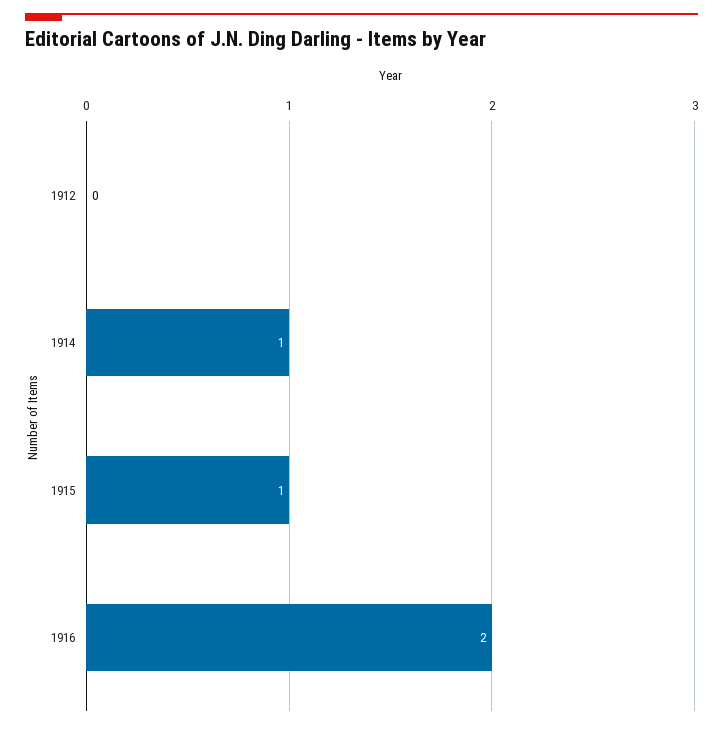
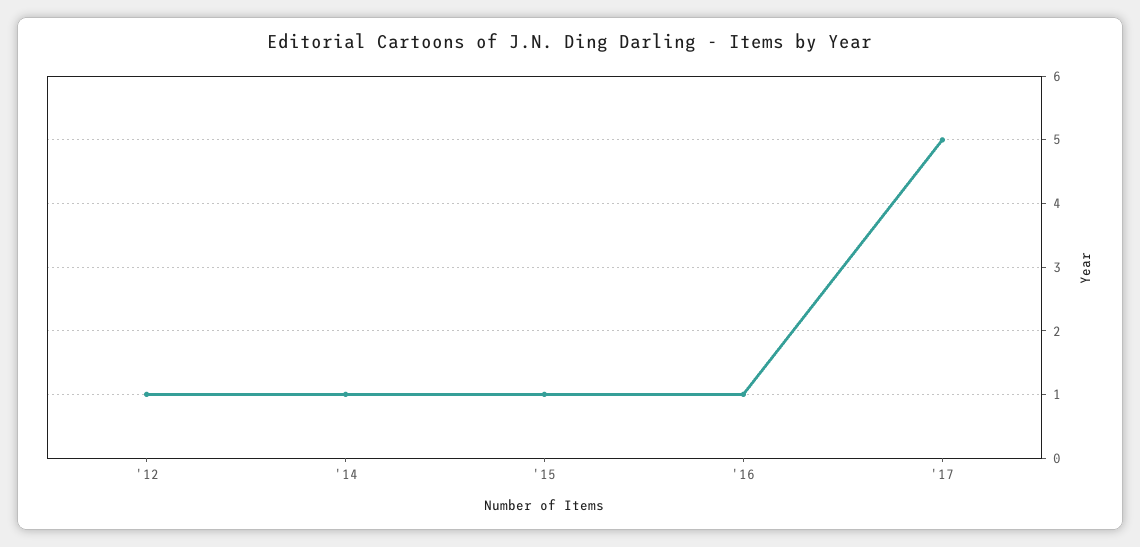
1912: 0 -> 1
1916: 2 -> 1
'17: none -> 5

